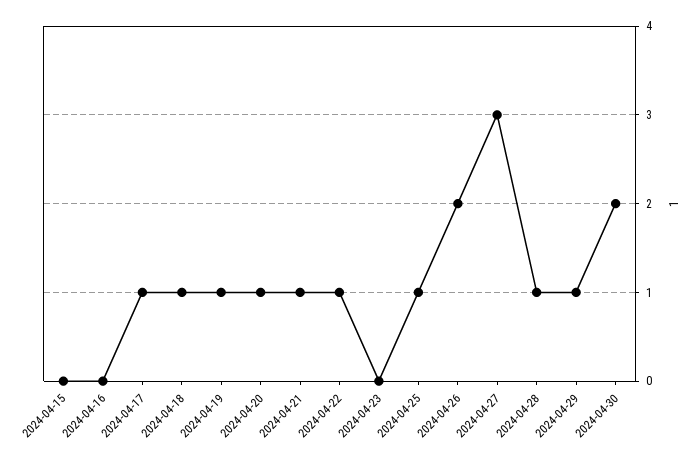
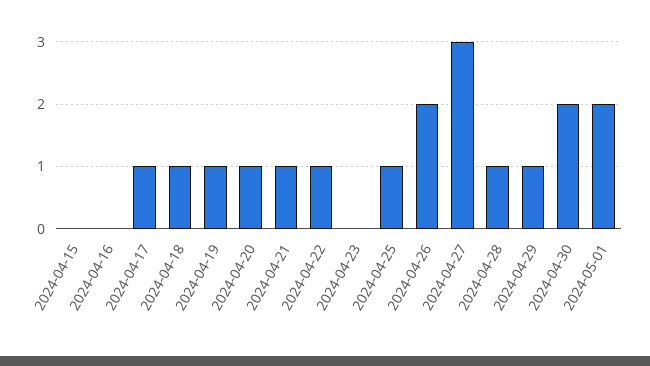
2024-05-01: none -> 2

